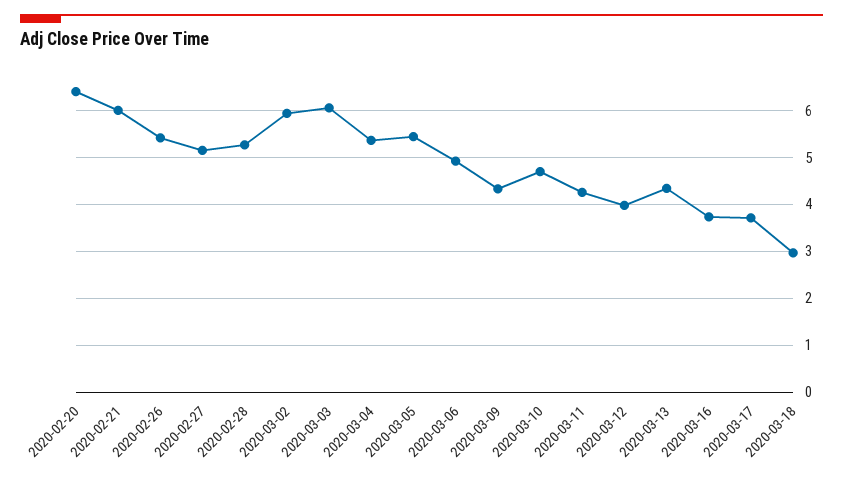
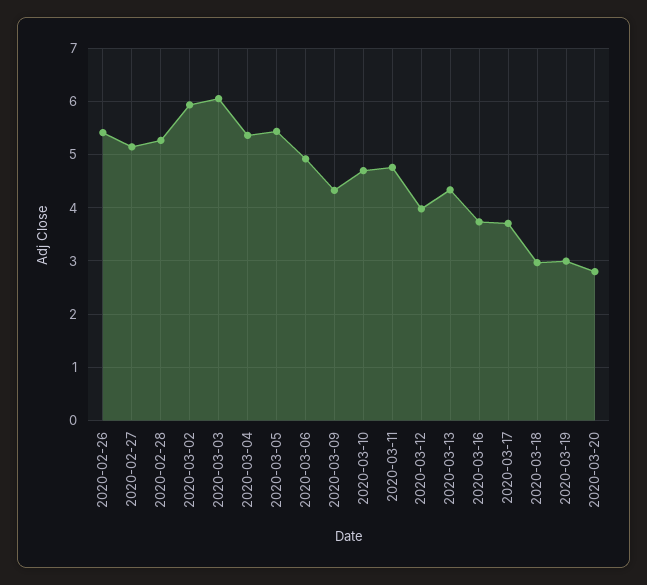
2020-02-20: 6.4 -> none
2020-02-21: 6 -> none
2020-03-11: 4.2 -> 4.8
2020-03-19: none -> 3
2020-03-20: none -> 2.8

